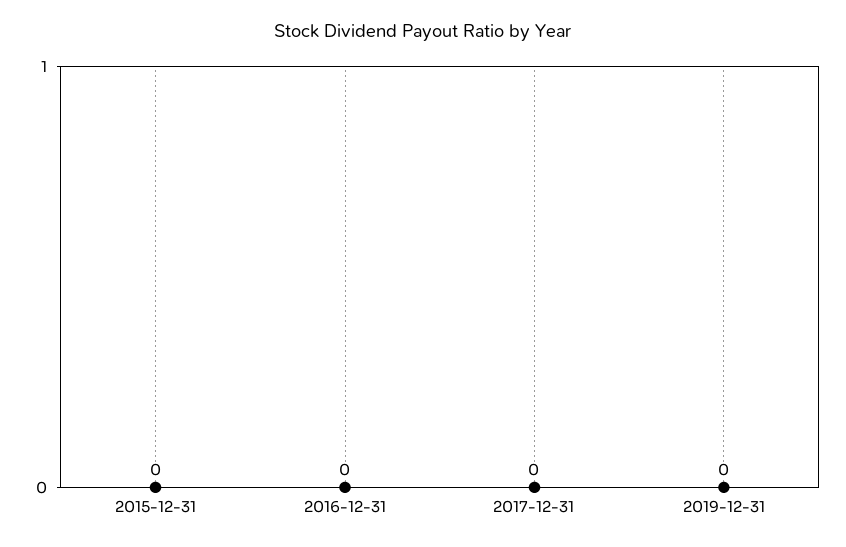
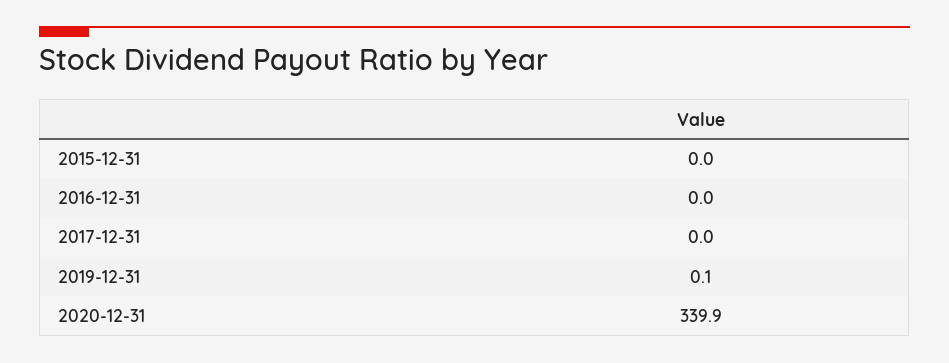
2019-12-31: 0 -> 0.1
2020-12-31: none -> 339.9

